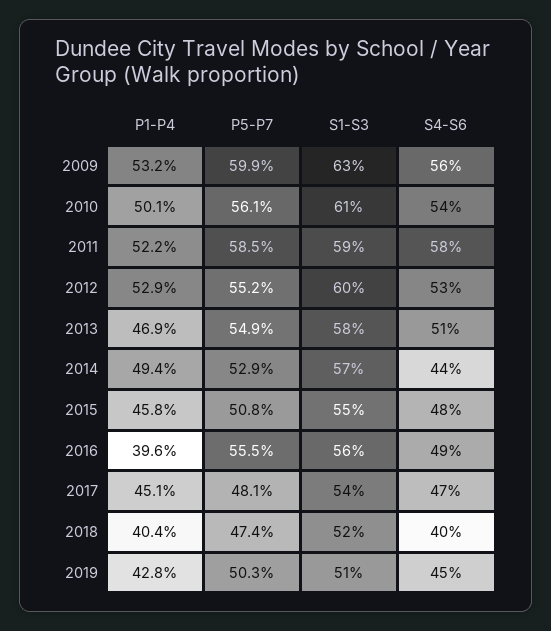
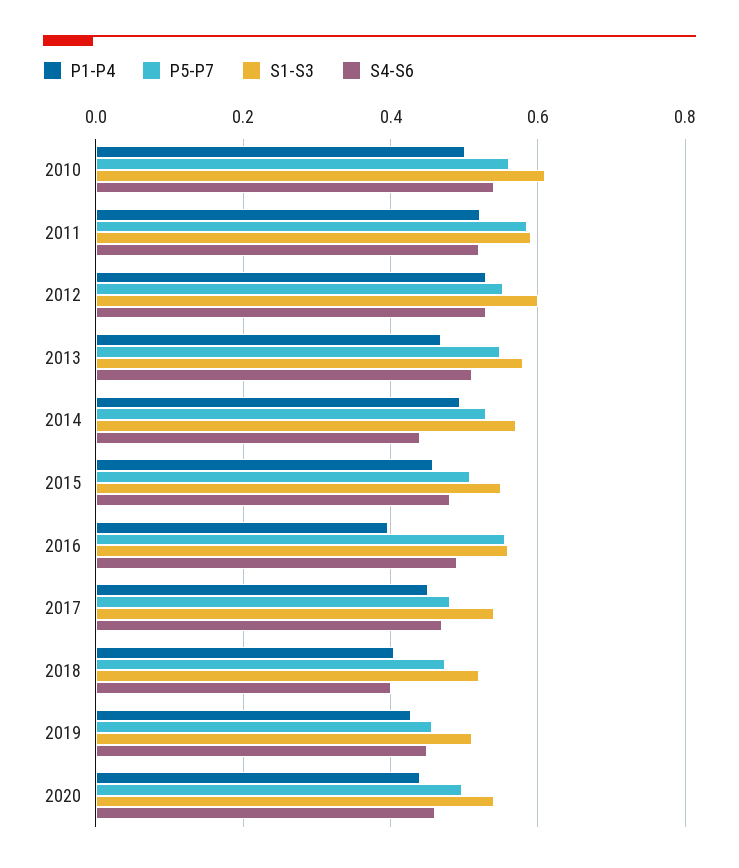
P1-P4, 2009: 0.532 -> none
P5-P7, 2009: 0.599 -> none
S1-S3, 2009: 0.63 -> none
S4-S6, 2009: 0.56 -> none
S4-S6, 2011: 0.58 -> 0.52
P5-P7, 2019: 0.503 -> 0.46
P1-P4, 2020: none -> 0.44
P5-P7, 2020: none -> 0.5
S1-S3, 2020: none -> 0.54
S4-S6, 2020: none -> 0.46

